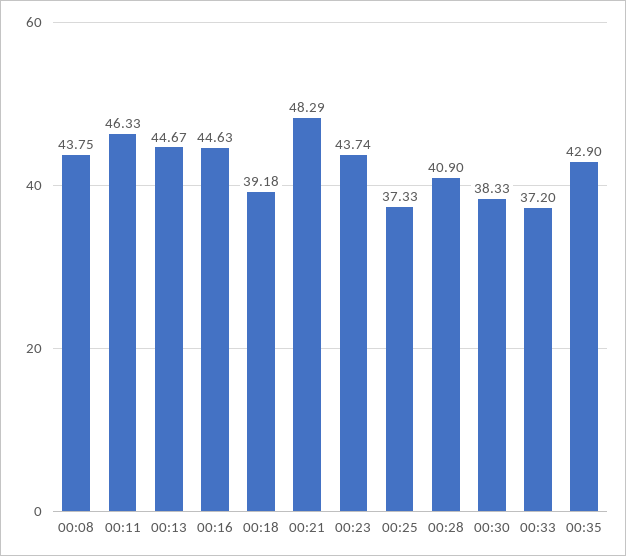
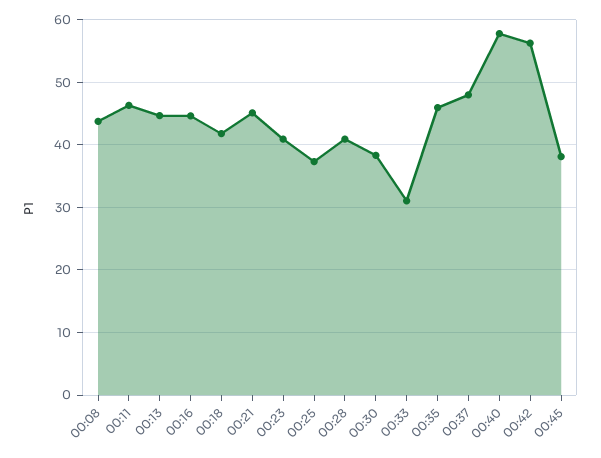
00:18: 39.18 -> 42
00:21: 48.29 -> 45
00:23: 43.74 -> 41
00:33: 37.2 -> 31
00:35: 42.9 -> 46
00:37: none -> 48
00:40: none -> 58
00:42: none -> 56
00:45: none -> 38

